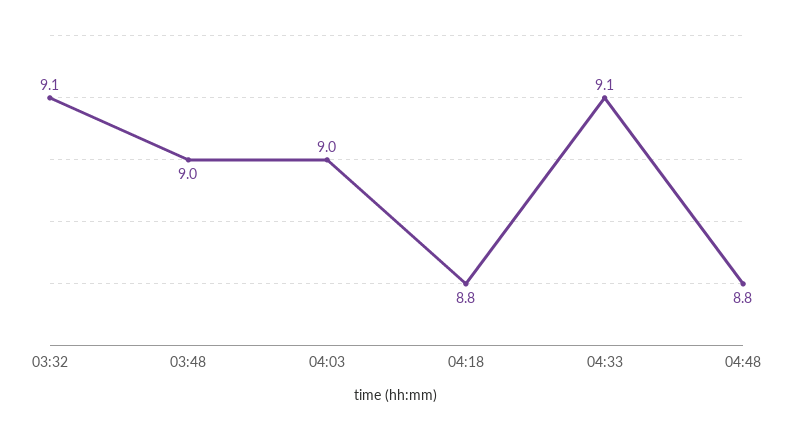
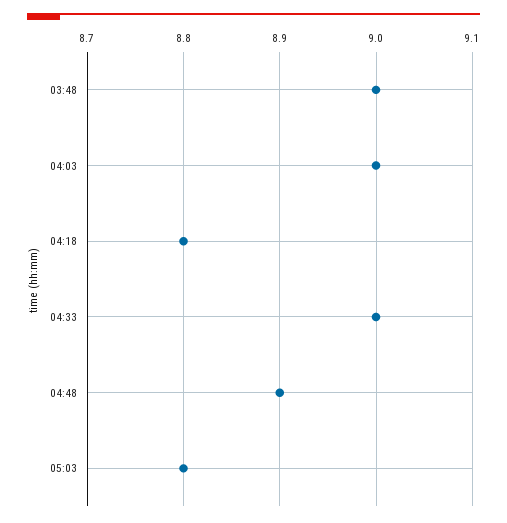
03:32: 9.1 -> none
04:33: 9.1 -> 9
04:48: 8.8 -> 8.9
05:03: none -> 8.8

